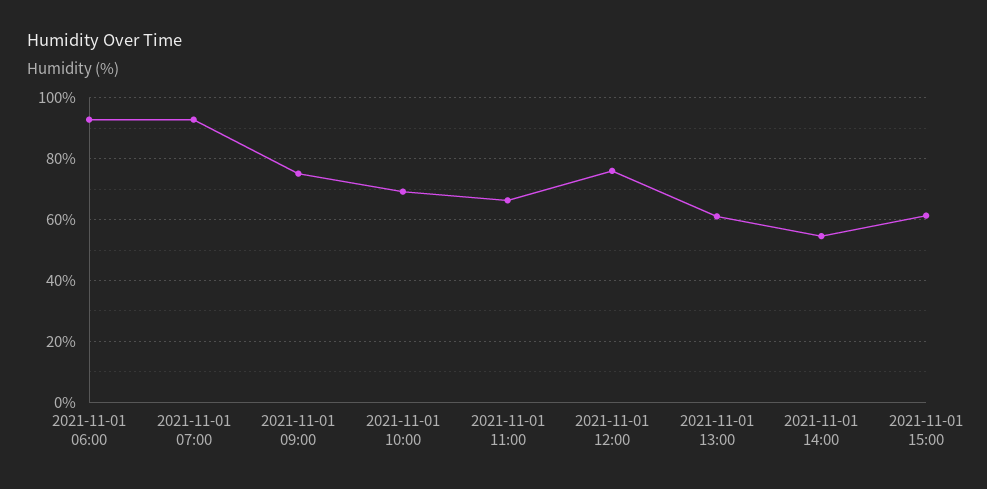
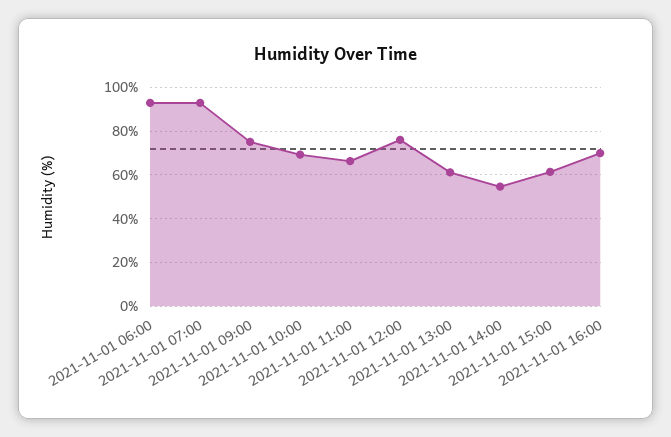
2021-11-01 16:00: none -> 70

